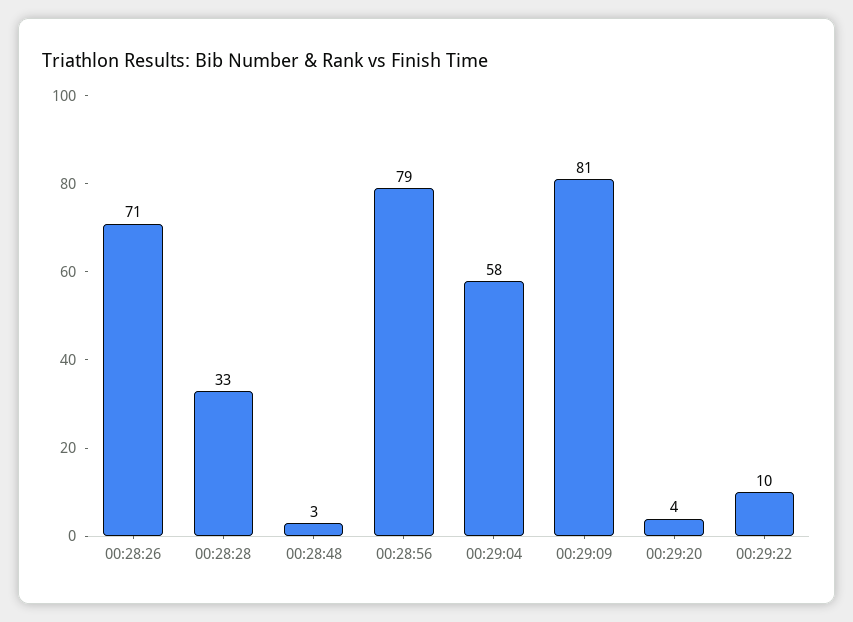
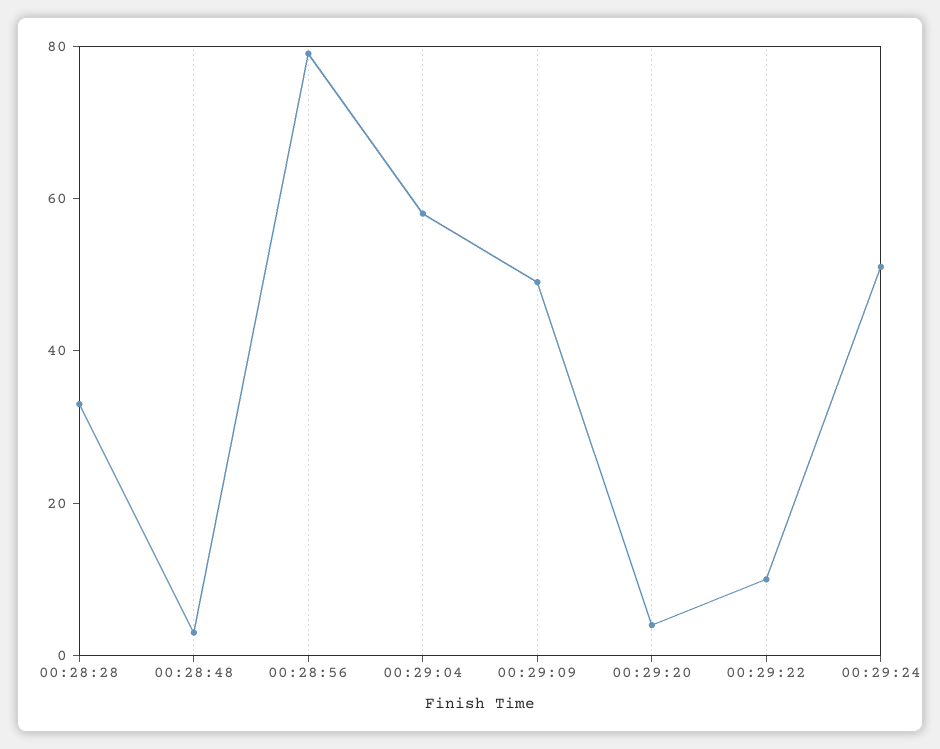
00:28:26: 71 -> none
00:29:09: 81 -> 50
00:29:24: none -> 50

